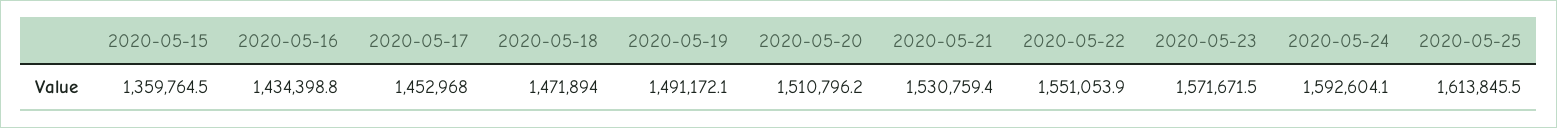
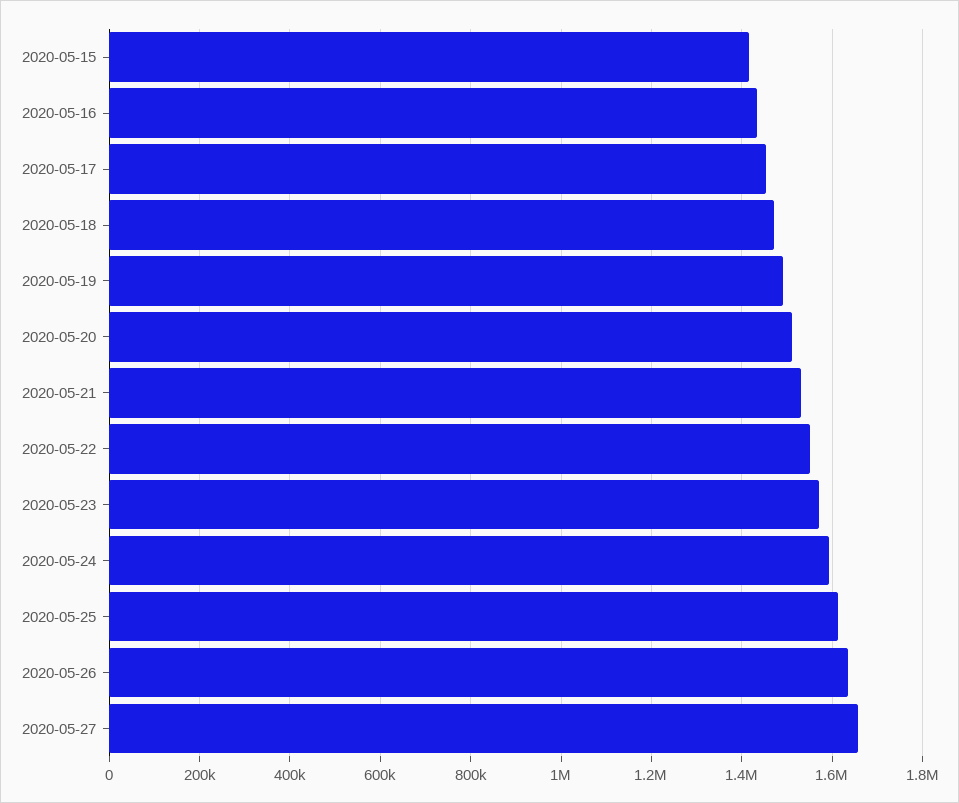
2020-05-15: 1359764.5 -> 1420000
2020-05-26: none -> 1640000
2020-05-27: none -> 1660000

